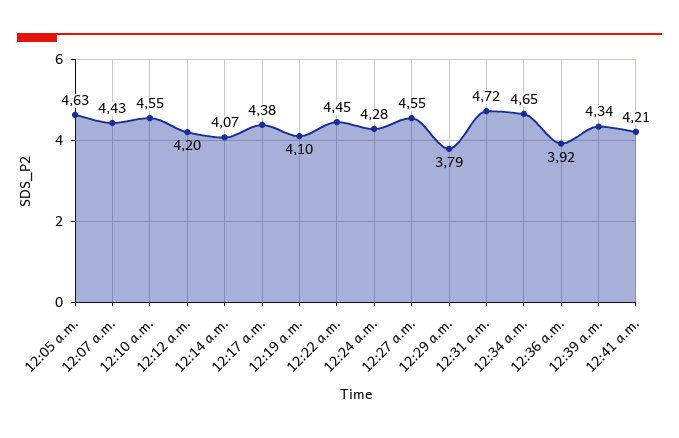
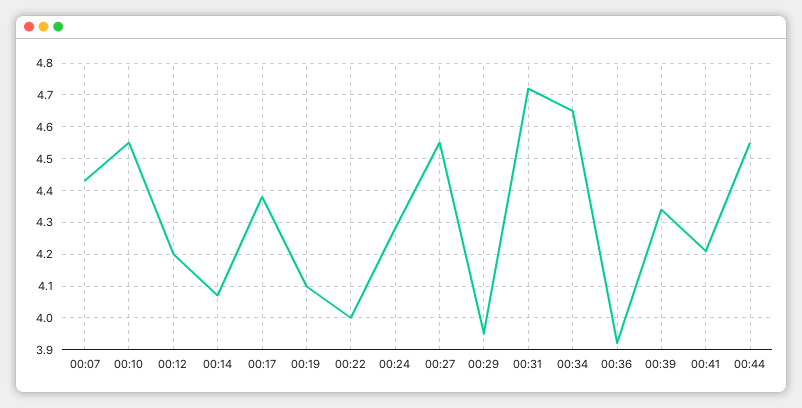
12:05 a.m.: 4.63 -> none
12:22 a.m.: 4.45 -> 4
12:29 a.m.: 3.79 -> 3.95
00:44: none -> 4.55

